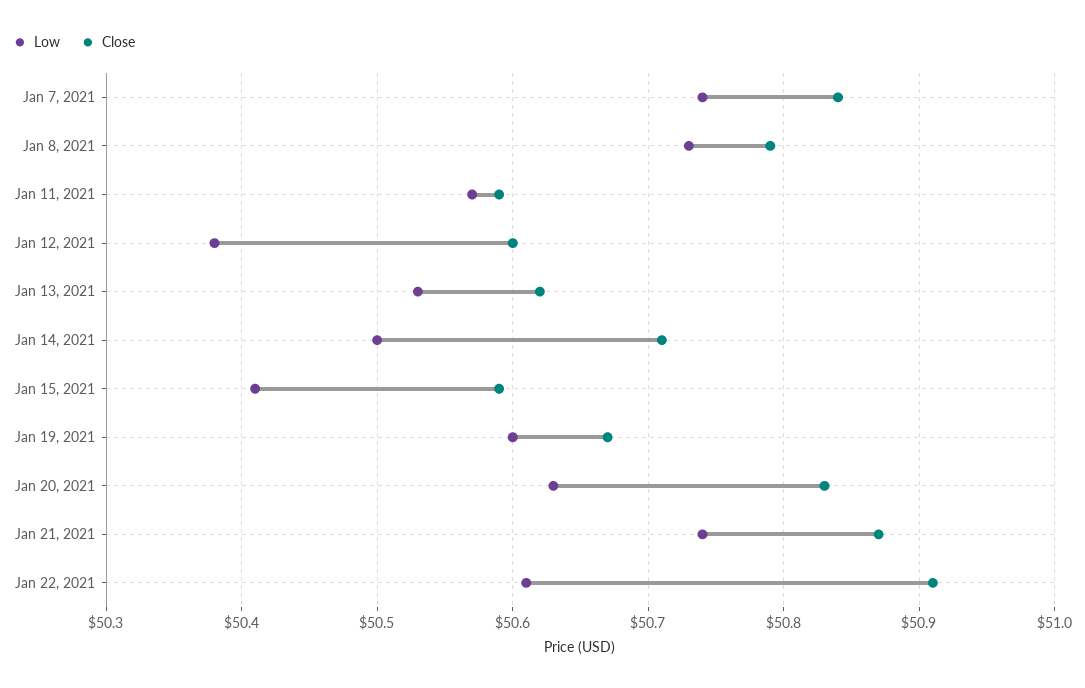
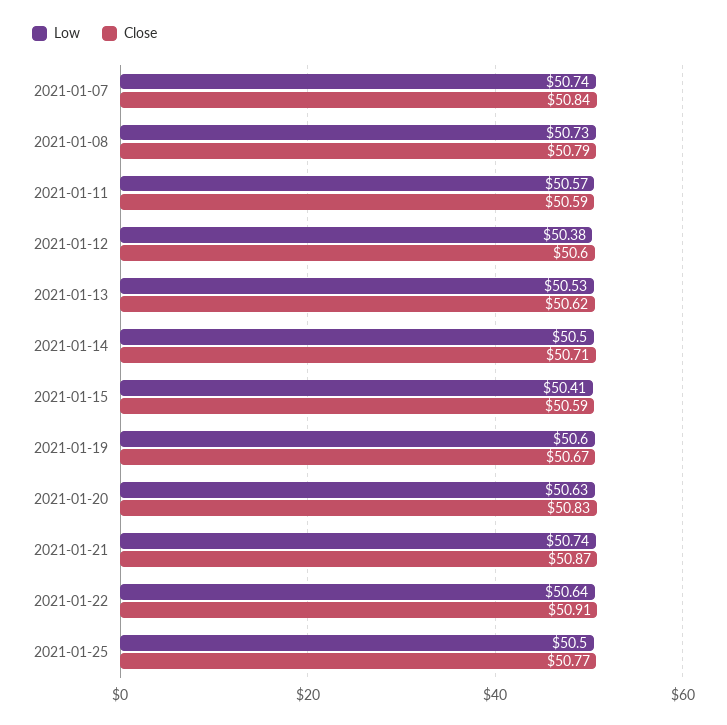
Low, Jan 22, 2021: 50.61 -> 50.64
Low, 2021-01-25: none -> 50.5
Close, 2021-01-25: none -> 50.77

